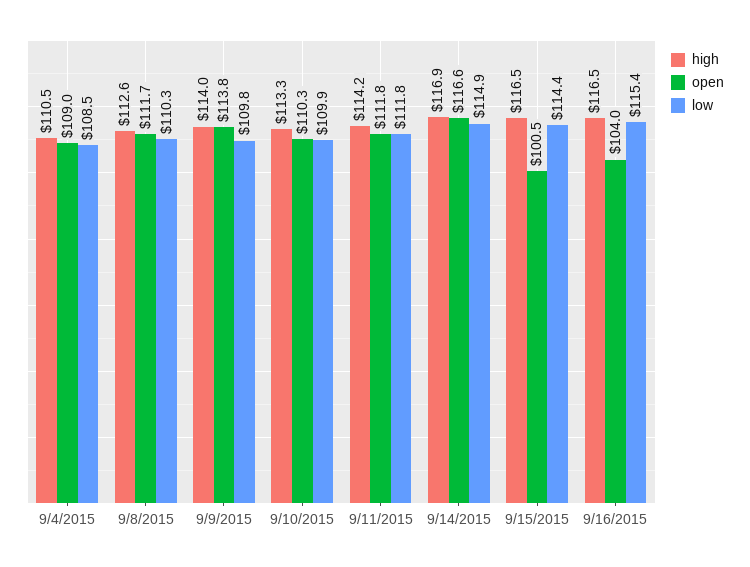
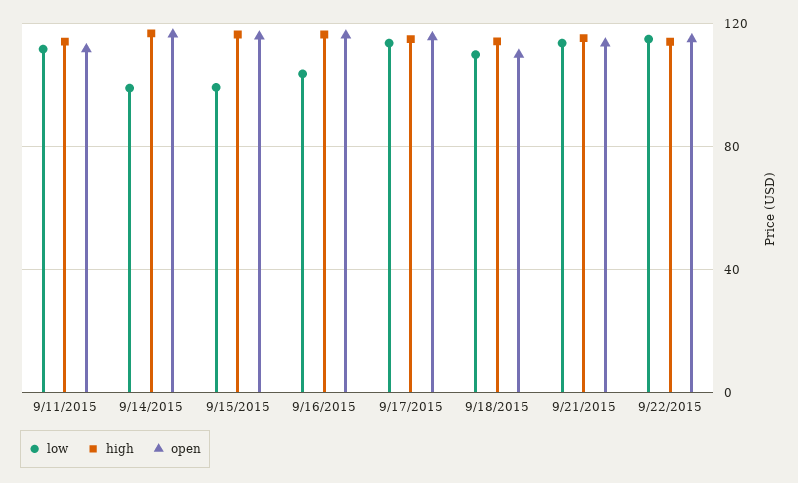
high, 9/4/2015: 110.5 -> none
open, 9/4/2015: 109 -> none
low, 9/4/2015: 108.5 -> none
high, 9/8/2015: 112.6 -> none
open, 9/8/2015: 111.7 -> none
low, 9/8/2015: 110.3 -> none
high, 9/9/2015: 114 -> none
open, 9/9/2015: 113.8 -> none
low, 9/9/2015: 109.8 -> none
high, 9/10/2015: 113.3 -> none
open, 9/10/2015: 110.3 -> none
low, 9/10/2015: 109.9 -> none
low, 9/14/2015: 114.9 -> 100
open, 9/15/2015: 100.5 -> 115
low, 9/15/2015: 114.4 -> 100
open, 9/16/2015: 104 -> 115
low, 9/16/2015: 115.4 -> 105
low, 9/17/2015: none -> 115
high, 9/17/2015: none -> 115
open, 9/17/2015: none -> 115
low, 9/18/2015: none -> 110
high, 9/18/2015: none -> 115
open, 9/18/2015: none -> 110
low, 9/21/2015: none -> 115
high, 9/21/2015: none -> 115
open, 9/21/2015: none -> 115
low, 9/22/2015: none -> 115
high, 9/22/2015: none -> 115
open, 9/22/2015: none -> 115

